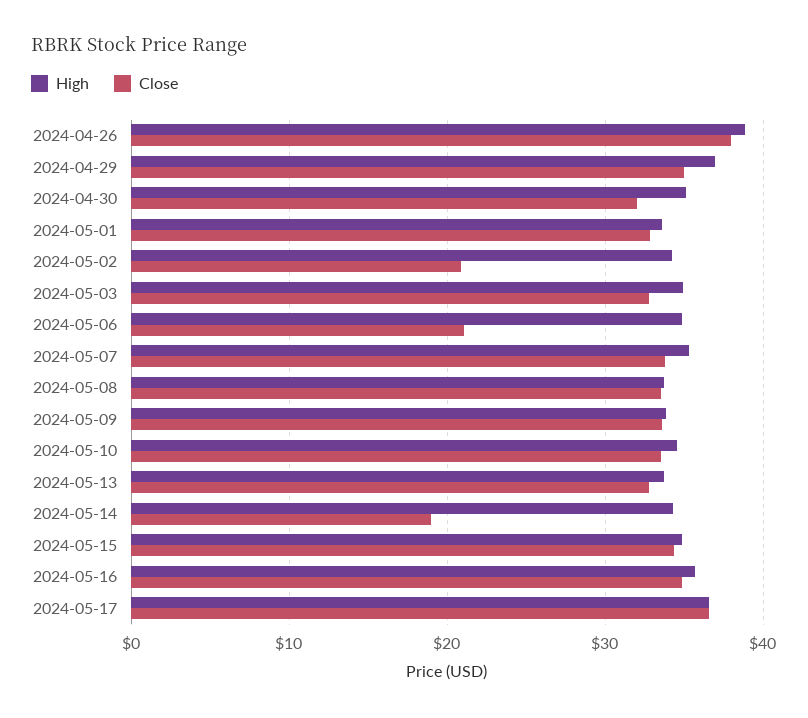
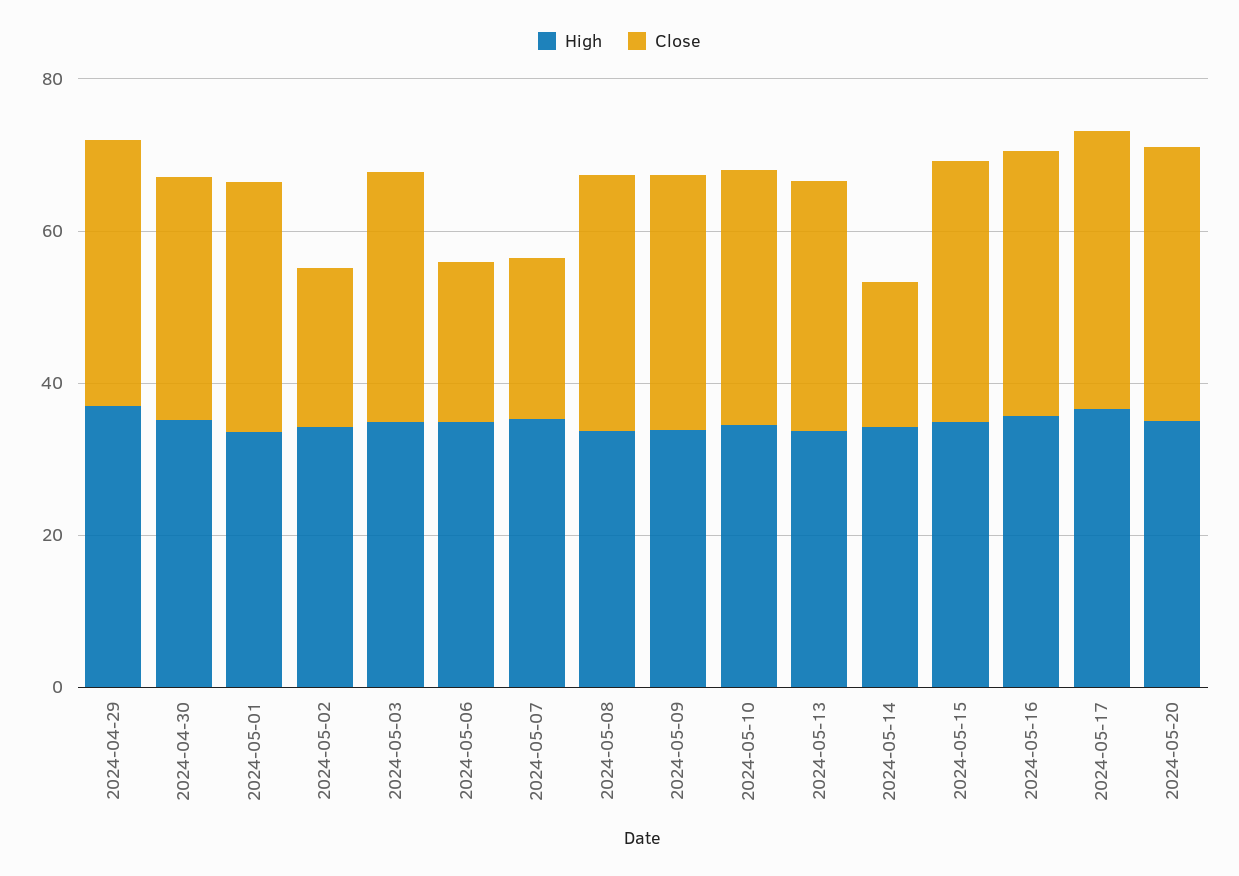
High, 2024-04-26: 39 -> none
Close, 2024-04-26: 38 -> none
Close, 2024-05-07: 34 -> 20
High, 2024-05-20: none -> 35
Close, 2024-05-20: none -> 35

